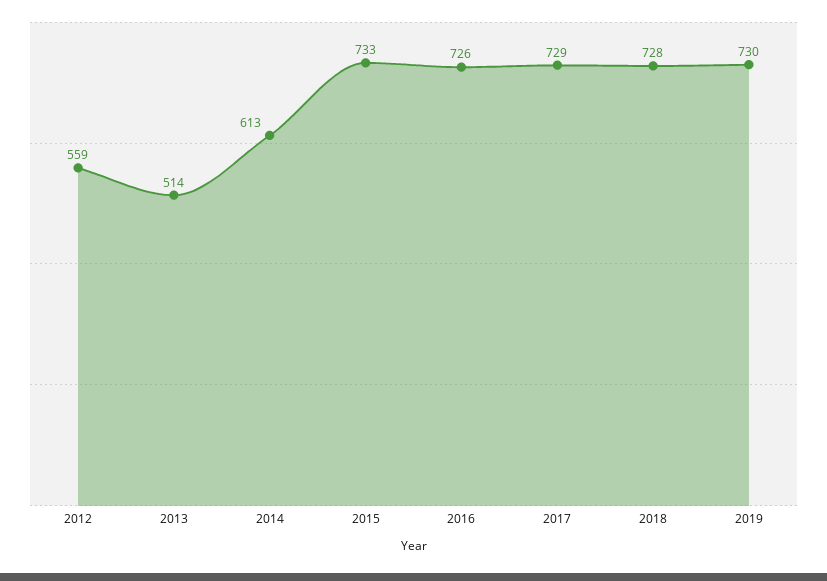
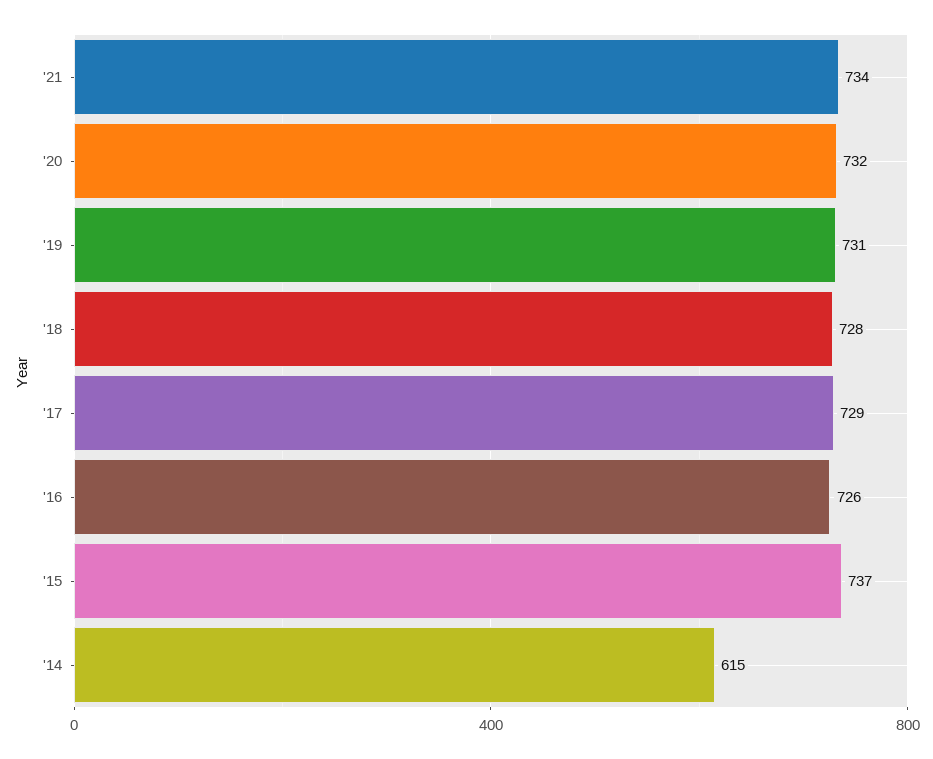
2012: 559 -> none
2013: 514 -> none
2014: 613 -> 615
2015: 733 -> 737
2019: 730 -> 731
'21: none -> 734
'20: none -> 732

